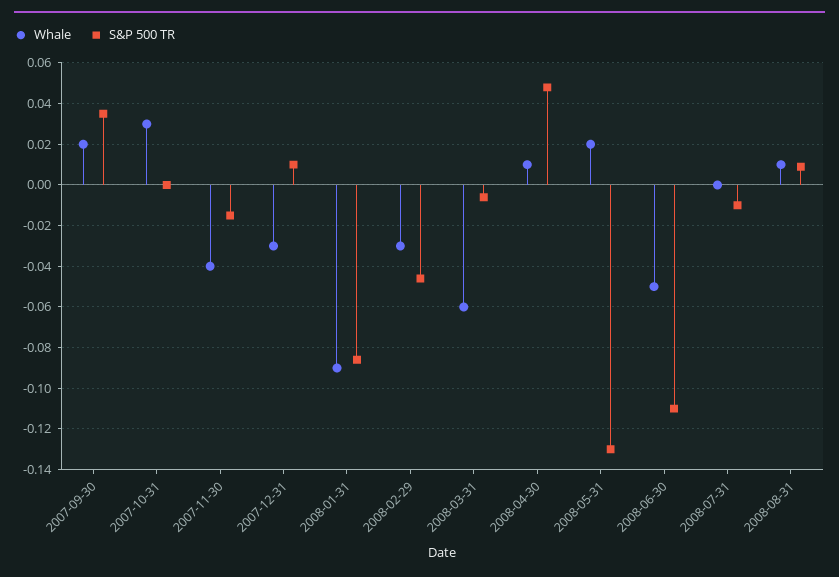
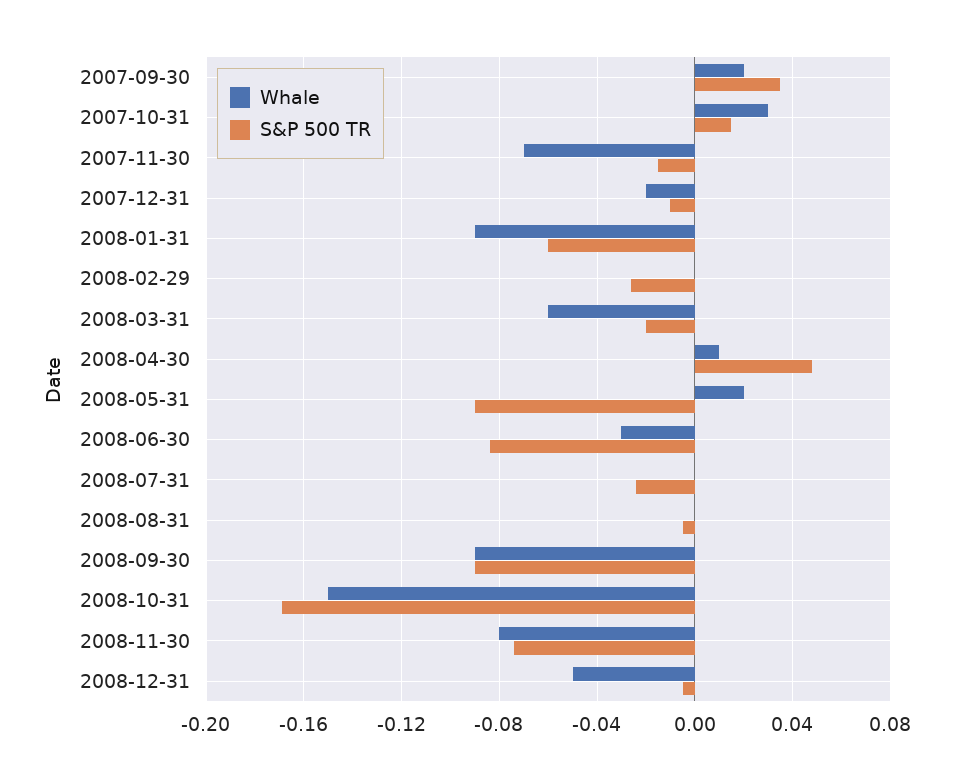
S&P 500 TR, 2007-10-31: 0 -> 0.015
Whale, 2007-11-30: -0.04 -> -0.07
Whale, 2007-12-31: -0.03 -> -0.02
S&P 500 TR, 2007-12-31: 0.01 -> -0.01
S&P 500 TR, 2008-01-31: -0.085 -> -0.06
Whale, 2008-02-29: -0.03 -> 0
S&P 500 TR, 2008-02-29: -0.045 -> -0.025
S&P 500 TR, 2008-03-31: -0.005 -> -0.02
S&P 500 TR, 2008-05-31: -0.13 -> -0.09
Whale, 2008-06-30: -0.05 -> -0.03
S&P 500 TR, 2008-06-30: -0.11 -> -0.085
S&P 500 TR, 2008-07-31: -0.01 -> -0.025
Whale, 2008-08-31: 0.01 -> 0
S&P 500 TR, 2008-08-31: 0.01 -> -0.005
Whale, 2008-09-30: none -> -0.09
S&P 500 TR, 2008-09-30: none -> -0.09
Whale, 2008-10-31: none -> -0.15
S&P 500 TR, 2008-10-31: none -> -0.17
Whale, 2008-11-30: none -> -0.08
S&P 500 TR, 2008-11-30: none -> -0.075
Whale, 2008-12-31: none -> -0.05
S&P 500 TR, 2008-12-31: none -> -0.005

